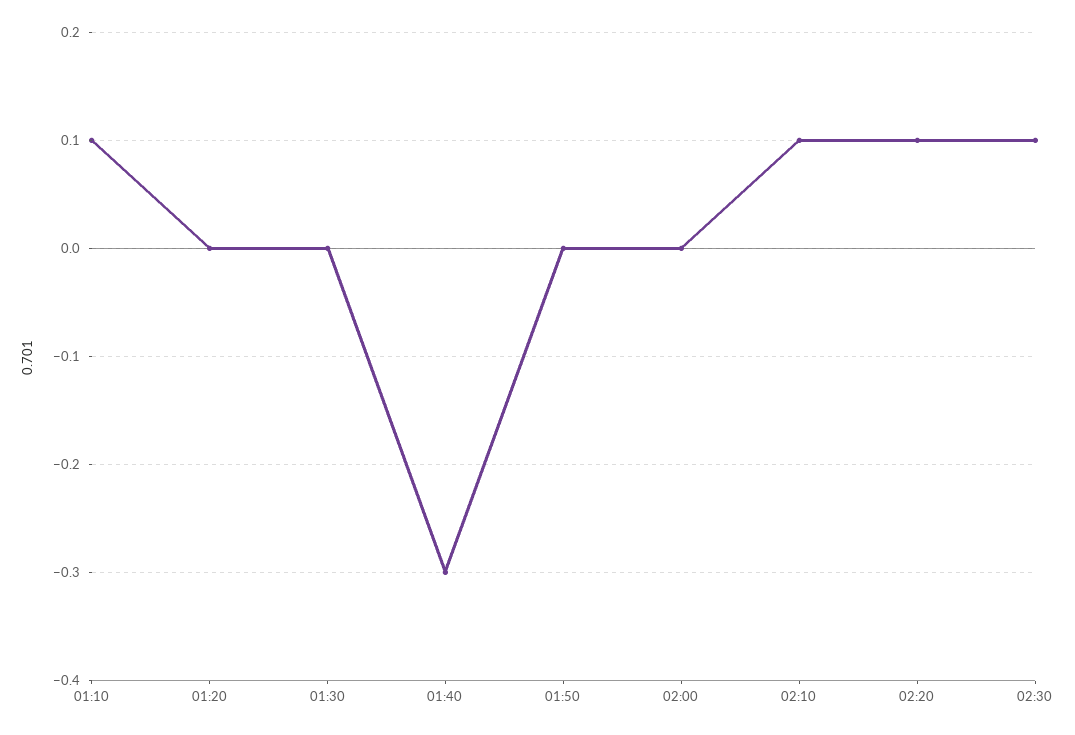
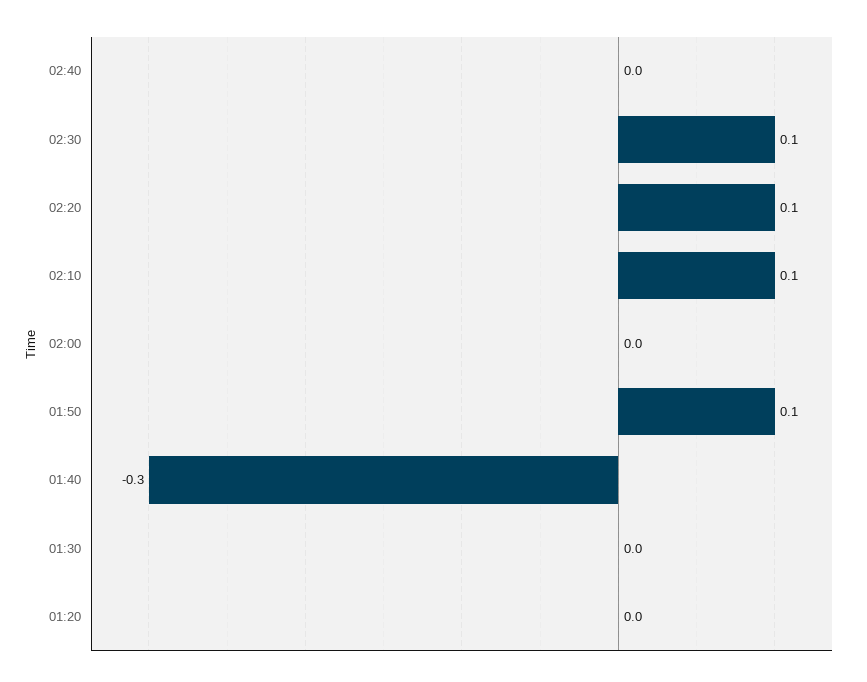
01:10: 0.1 -> none
01:50: 0 -> 0.1
02:40: none -> 0

